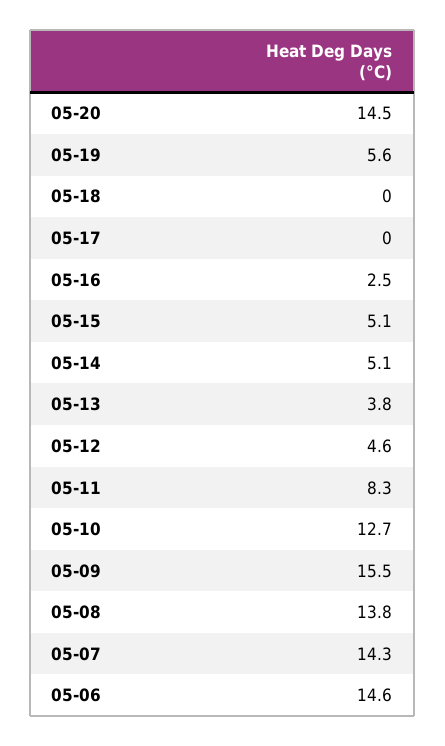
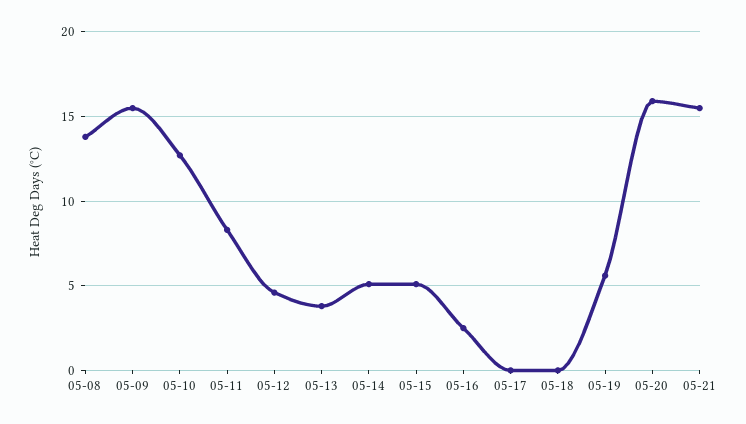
05-20: 14.5 -> 16
05-07: 14.3 -> none
05-06: 14.6 -> none
05-21: none -> 15.5

